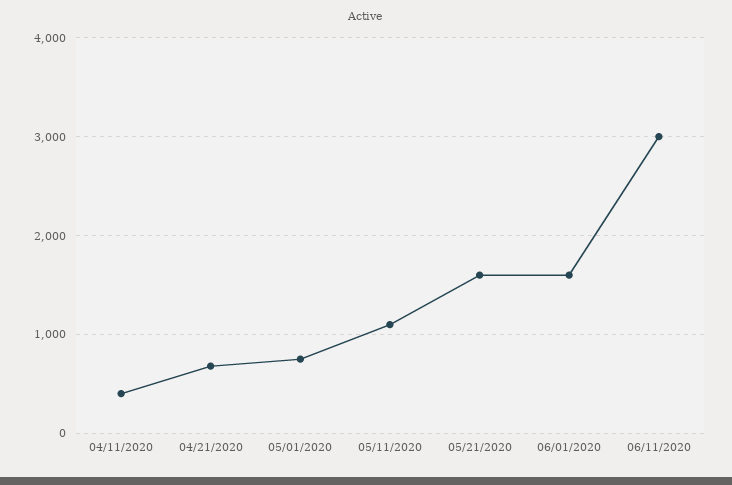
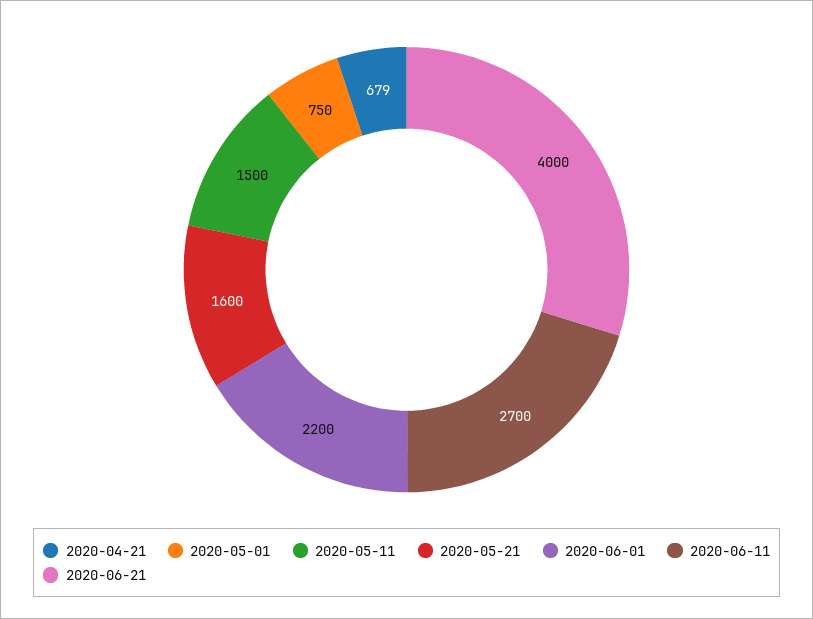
04/11/2020: 400 -> none
05/11/2020: 1100 -> 1500
06/01/2020: 1600 -> 2200
06/11/2020: 3000 -> 2700
2020-06-21: none -> 4000

